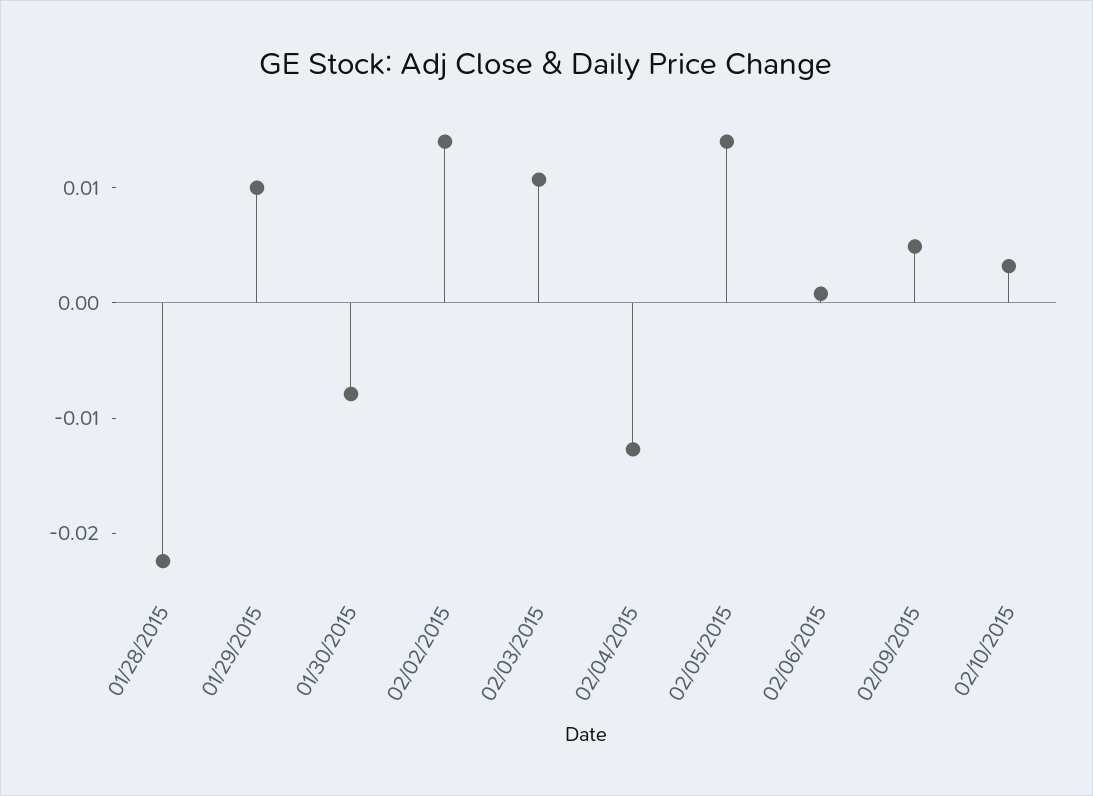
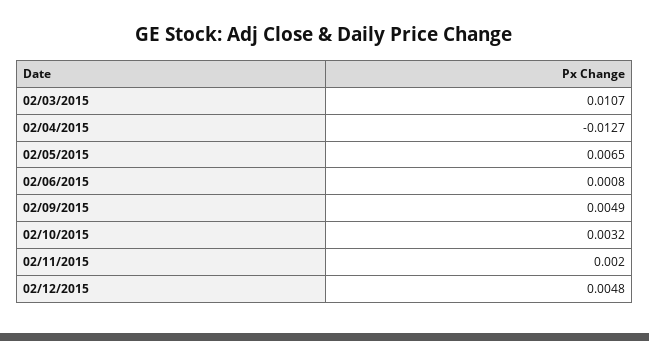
01/28/2015: -0.022 -> none
01/29/2015: 0.01 -> none
01/30/2015: -0.008 -> none
02/02/2015: 0.014 -> none
02/05/2015: 0.014 -> 0.0065
02/11/2015: none -> 0.002
02/12/2015: none -> 0.0048

